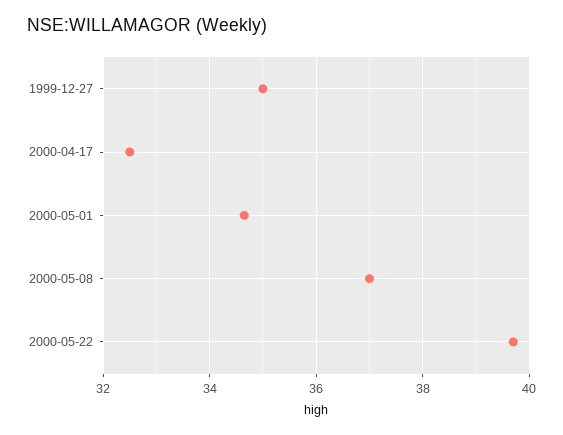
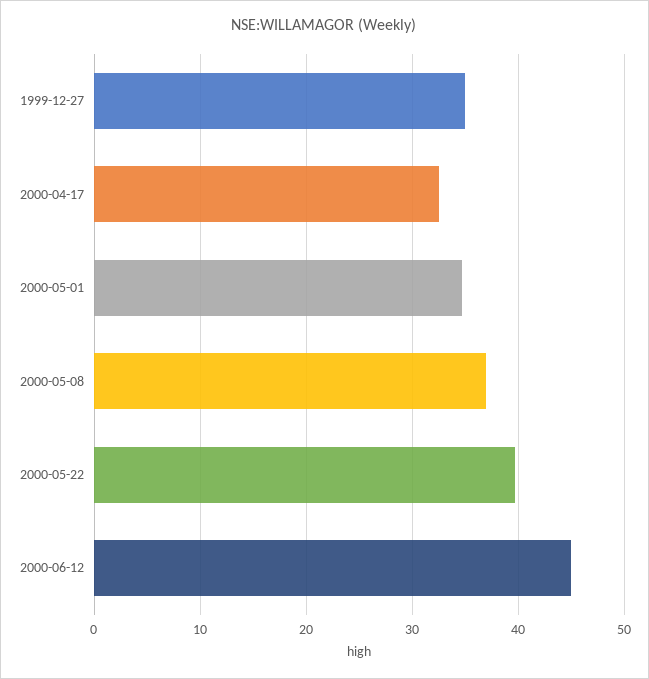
2000-06-12: none -> 45

